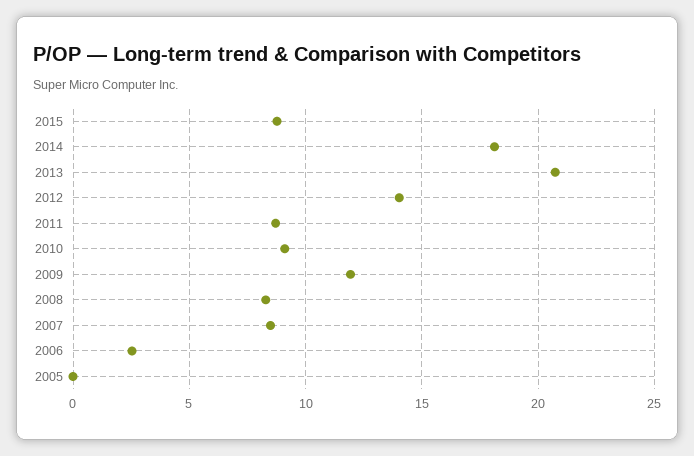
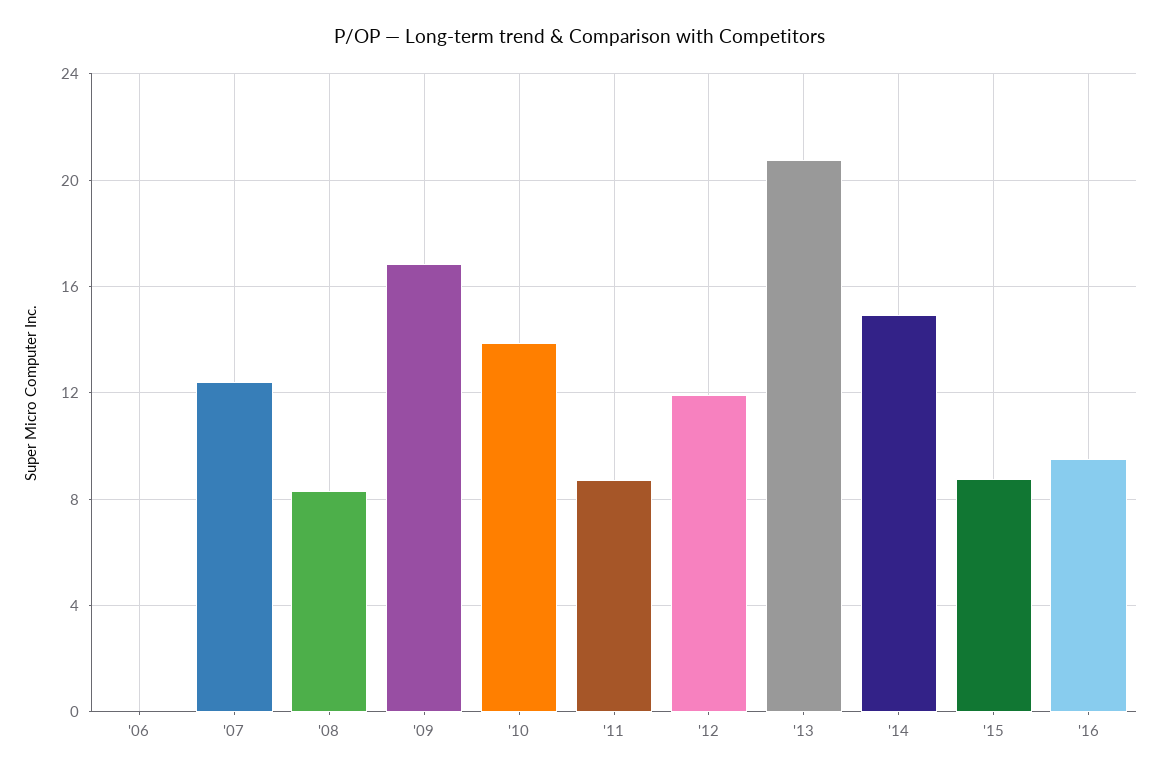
2014: 18 -> 15
2012: 14 -> 12
2010: 9 -> 14
2009: 12 -> 17
2007: 8.5 -> 12.5
2006: 2.5 -> 0
2005: 0 -> none
'16: none -> 9.5

